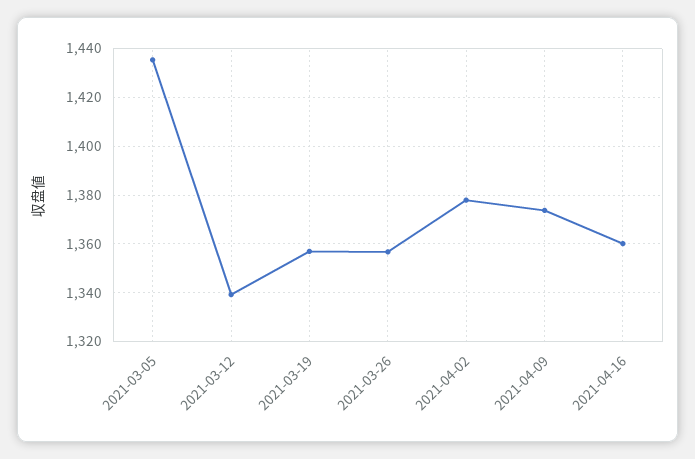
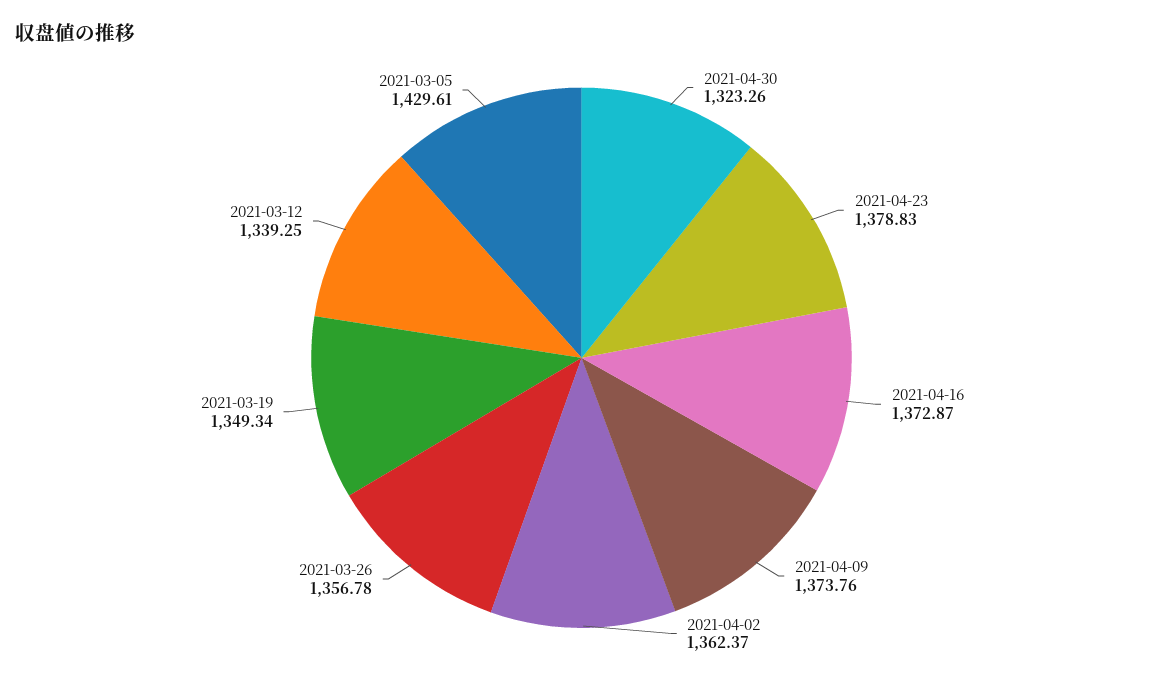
2021-03-05: 1435 -> 1429.61
2021-03-19: 1357.5 -> 1349.34
2021-04-02: 1377.5 -> 1362.37
2021-04-16: 1360 -> 1372.87
2021-04-30: none -> 1323.26
2021-04-23: none -> 1378.83

